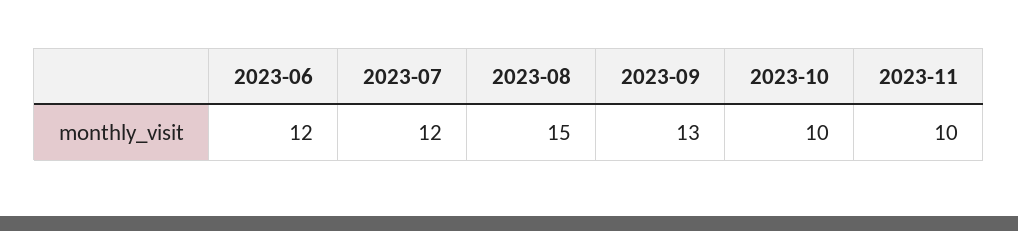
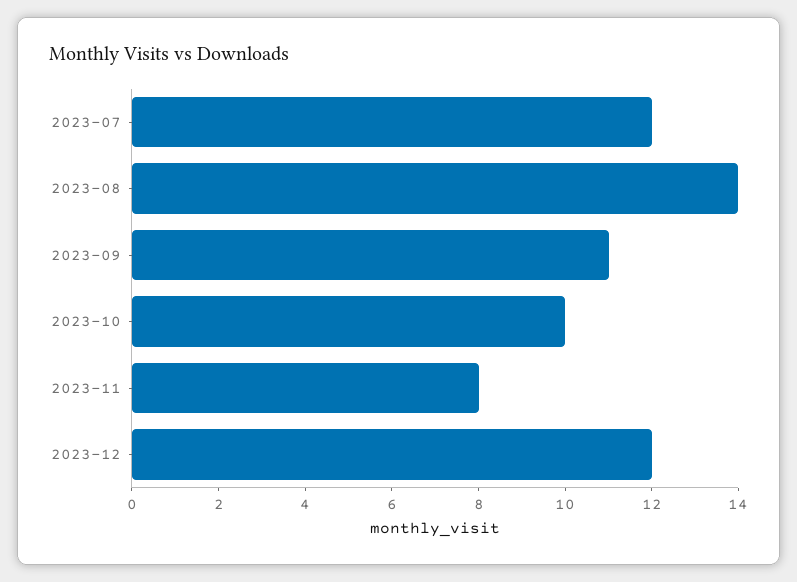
2023-06: 12 -> none
2023-08: 15 -> 14
2023-09: 13 -> 11
2023-11: 10 -> 8
2023-12: none -> 12

